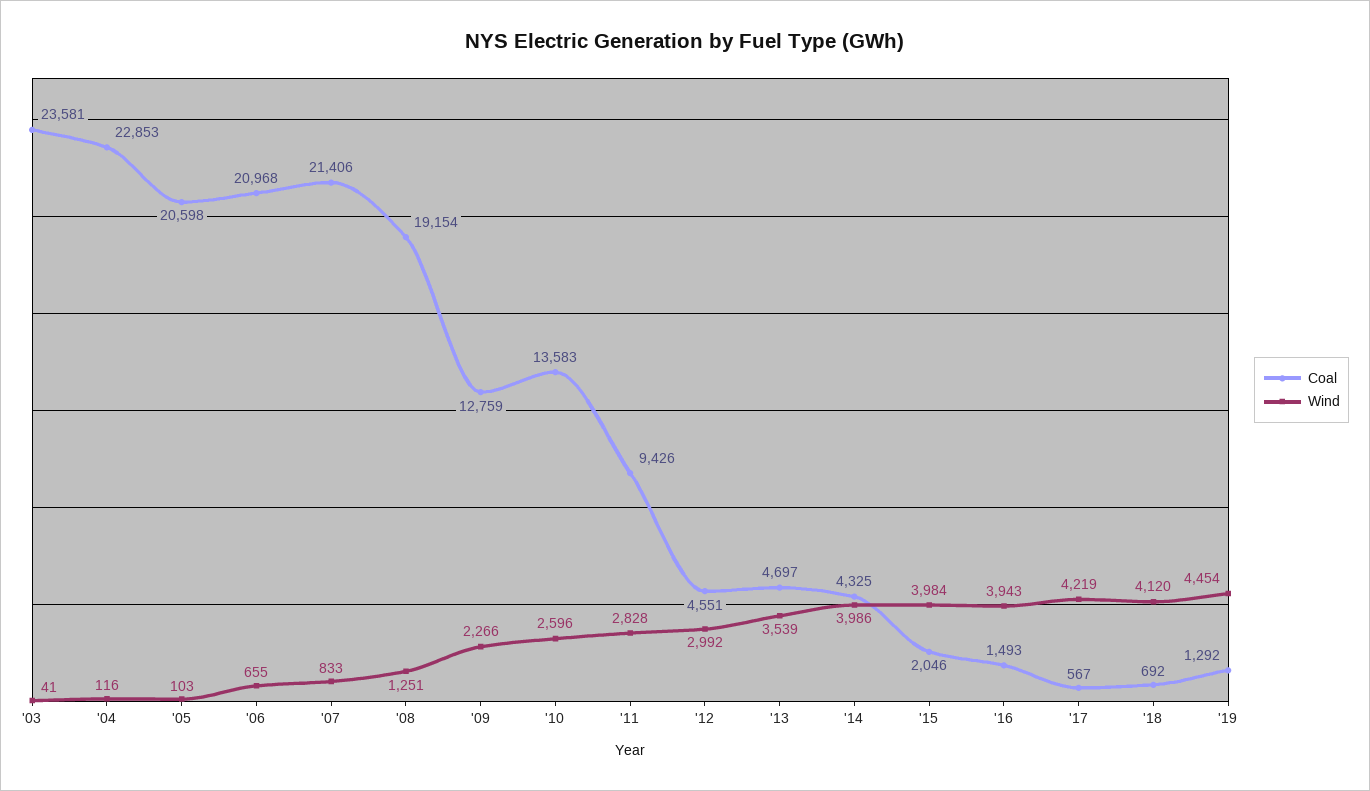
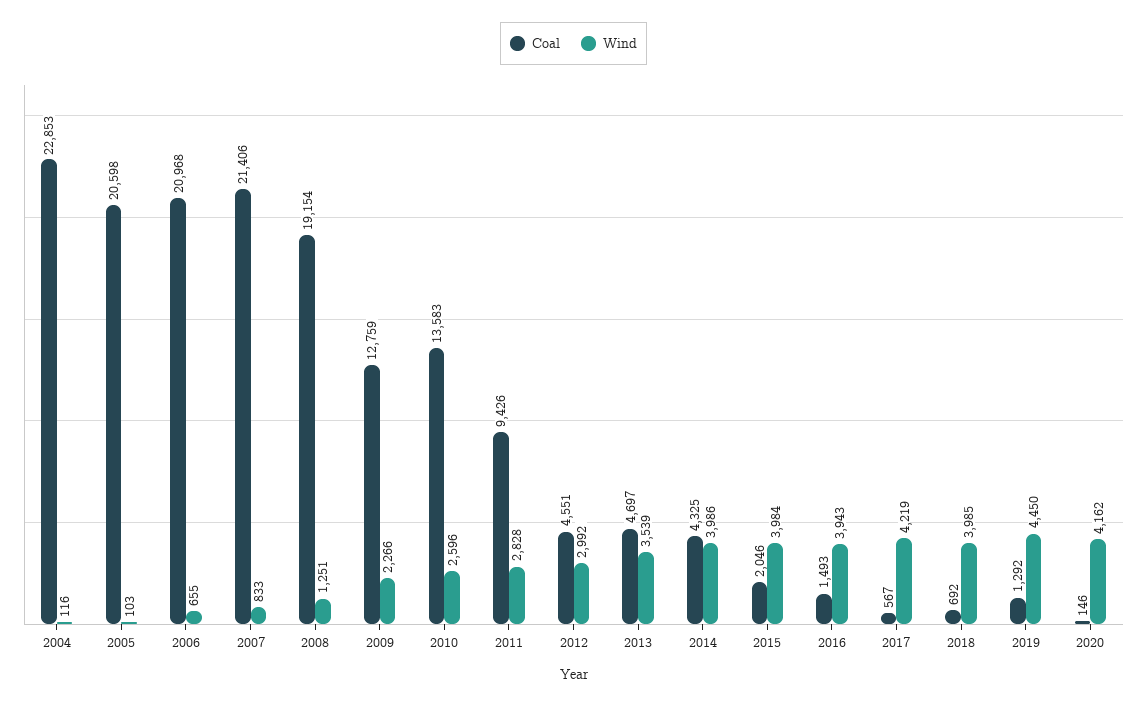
Coal, '03: 23581 -> none
Wind, '03: 41 -> none
Wind, '18: 4120 -> 3985
Wind, '19: 4454 -> 4450
Coal, 2020: none -> 146
Wind, 2020: none -> 4162

